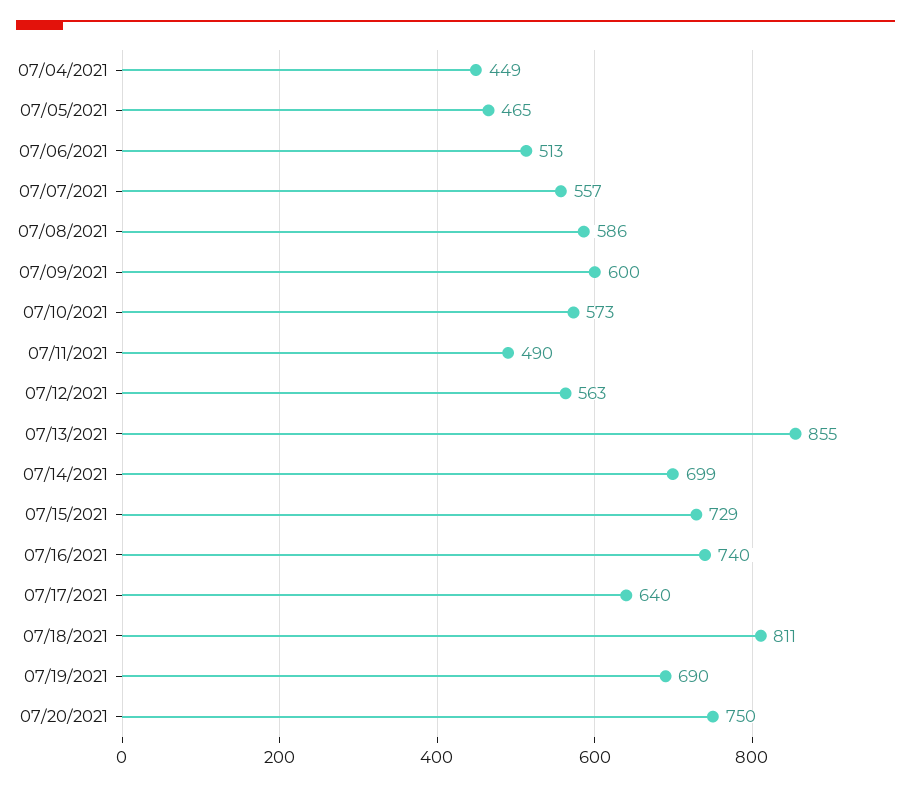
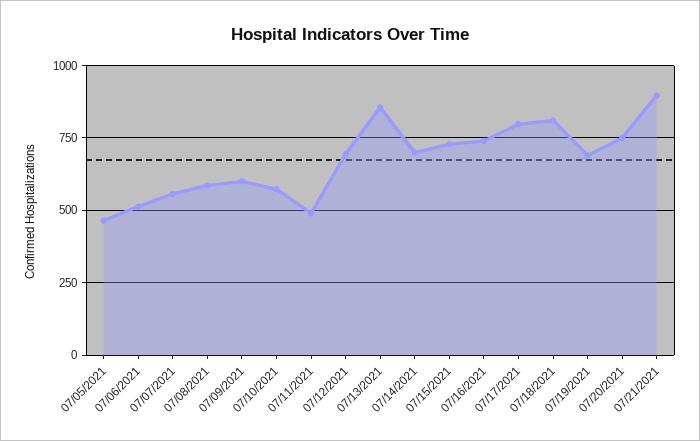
07/04/2021: 449 -> none
07/12/2021: 563 -> 700
07/17/2021: 640 -> 800
07/21/2021: none -> 900

